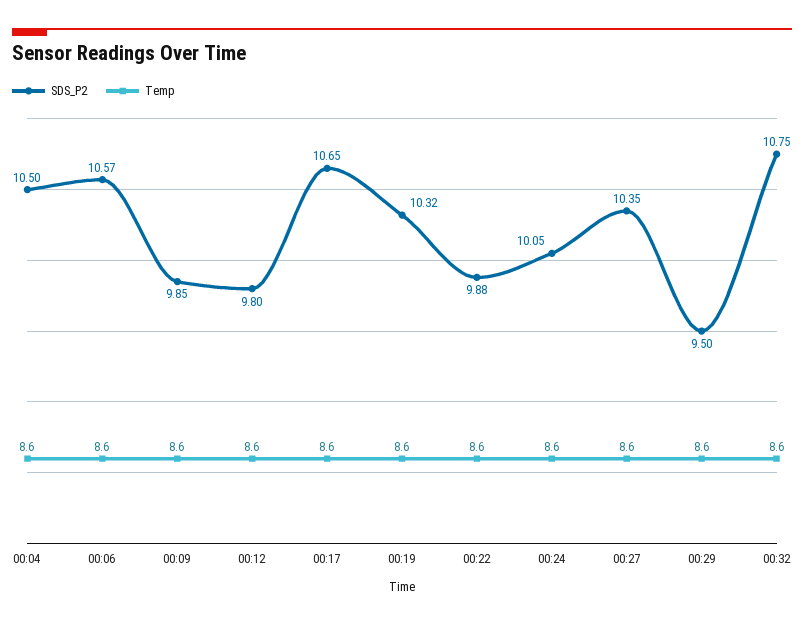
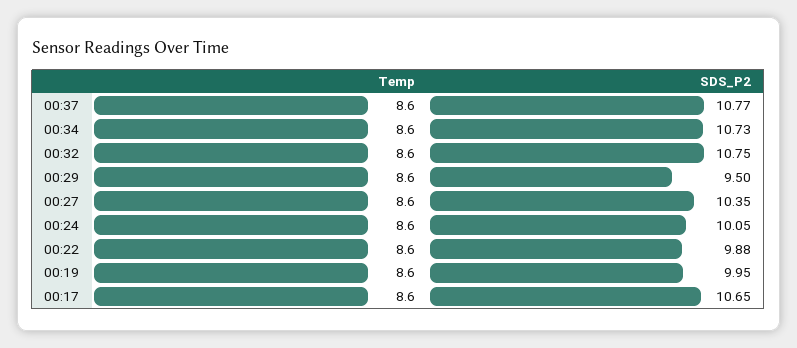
SDS_P2, 00:04: 10.5 -> none
Temp, 00:04: 8.6 -> none
SDS_P2, 00:06: 10.57 -> none
Temp, 00:06: 8.6 -> none
SDS_P2, 00:09: 9.85 -> none
Temp, 00:09: 8.6 -> none
SDS_P2, 00:12: 9.8 -> none
Temp, 00:12: 8.6 -> none
SDS_P2, 00:19: 10.32 -> 9.95
Temp, 00:37: none -> 8.6
SDS_P2, 00:37: none -> 10.77
Temp, 00:34: none -> 8.6
SDS_P2, 00:34: none -> 10.73

